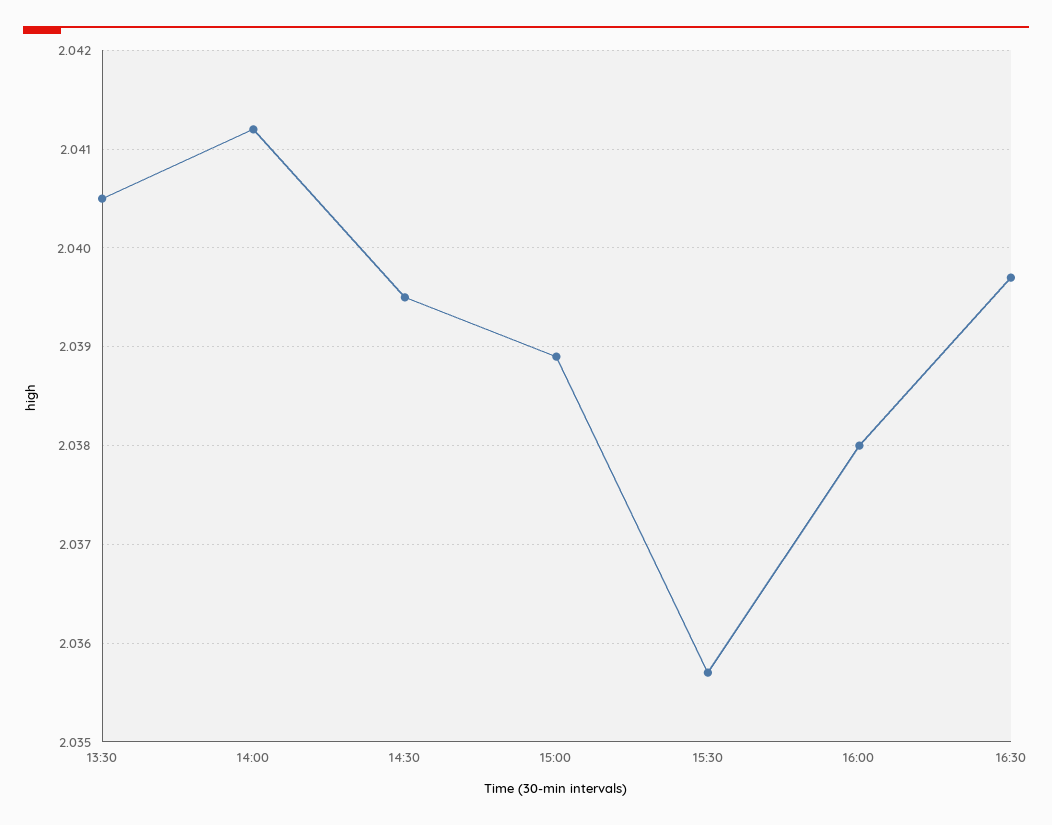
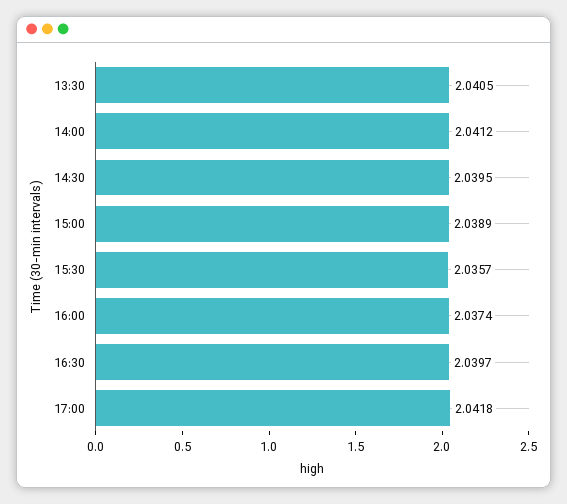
16:00: 2.038 -> 2.0374
17:00: none -> 2.0418

